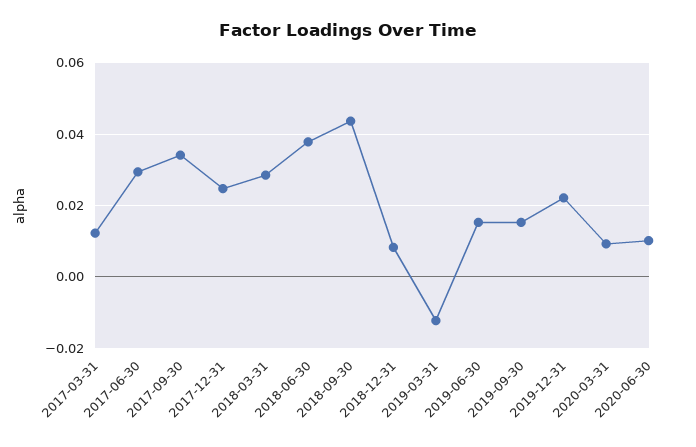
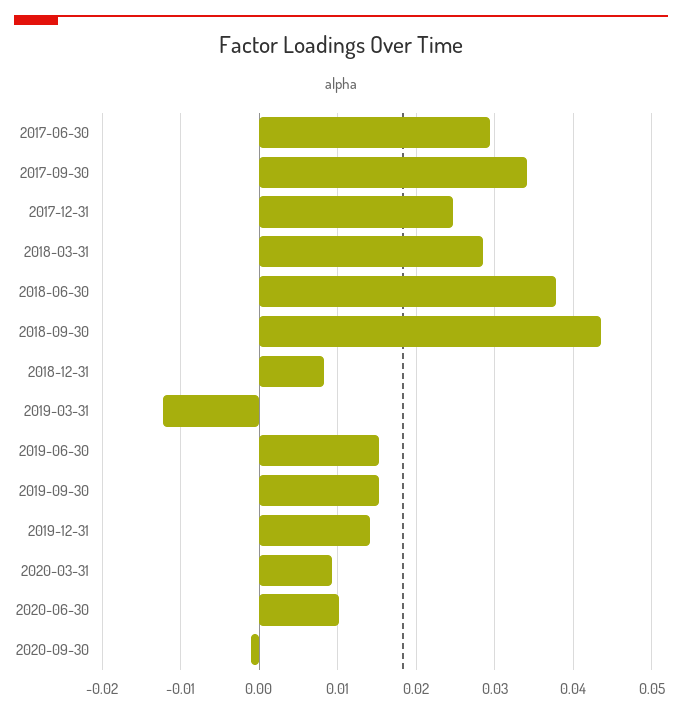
2017-03-31: 0.012 -> none
2019-12-31: 0.022 -> 0.014
2020-09-30: none -> -0.001

